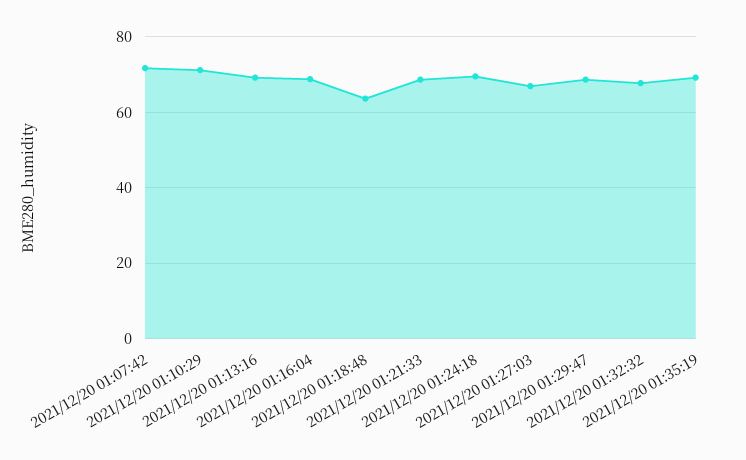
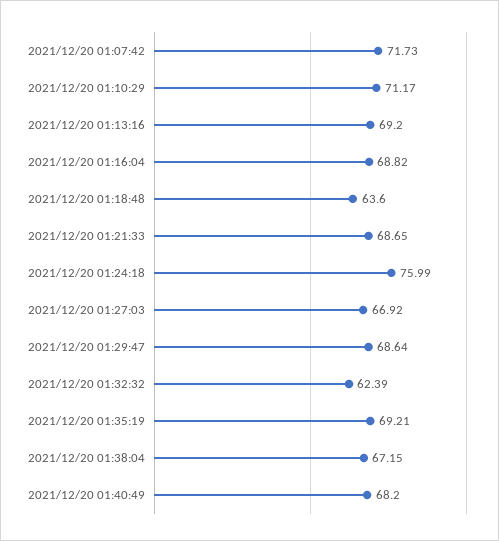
2021/12/20 01:24:18: 70 -> 75.99
2021/12/20 01:32:32: 68 -> 62.39
2021/12/20 01:38:04: none -> 67.15
2021/12/20 01:40:49: none -> 68.2

